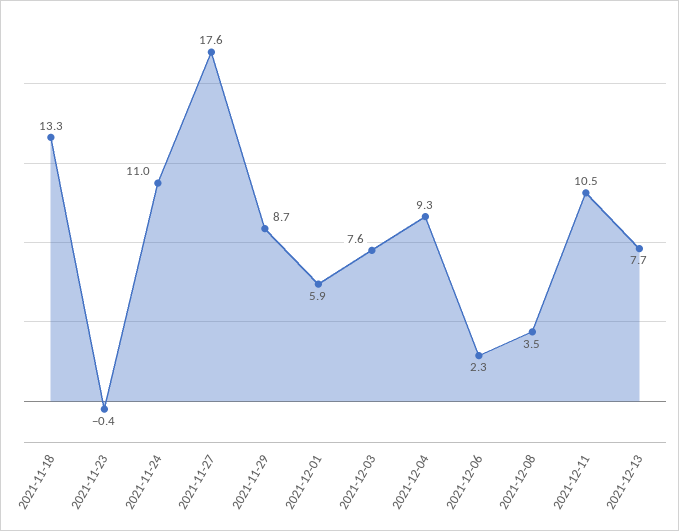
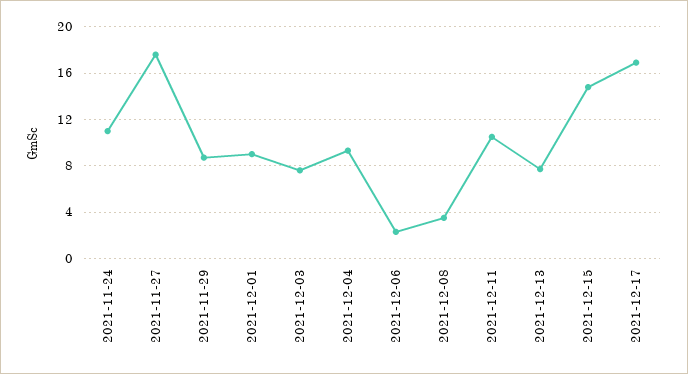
2021-11-18: 13.3 -> none
2021-11-23: -0.4 -> none
2021-12-01: 5.9 -> 9
2021-12-15: none -> 15
2021-12-17: none -> 17

